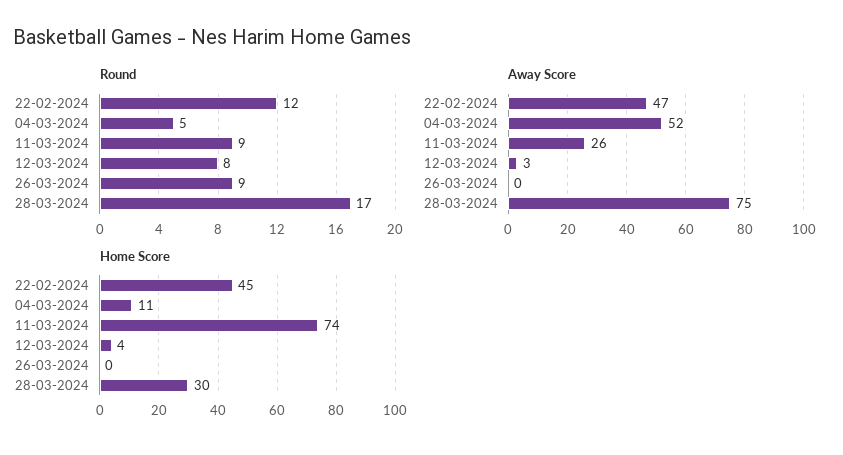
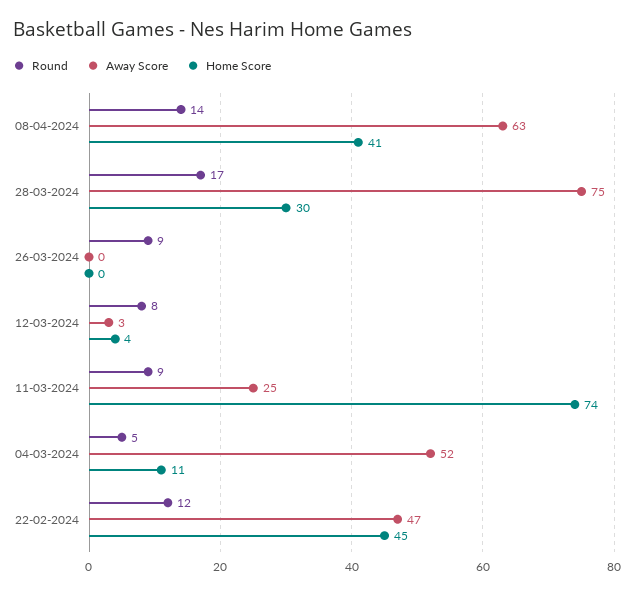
Away Score, 11-03-2024: 26 -> 25
Round, 08-04-2024: none -> 14
Away Score, 08-04-2024: none -> 63
Home Score, 08-04-2024: none -> 41

